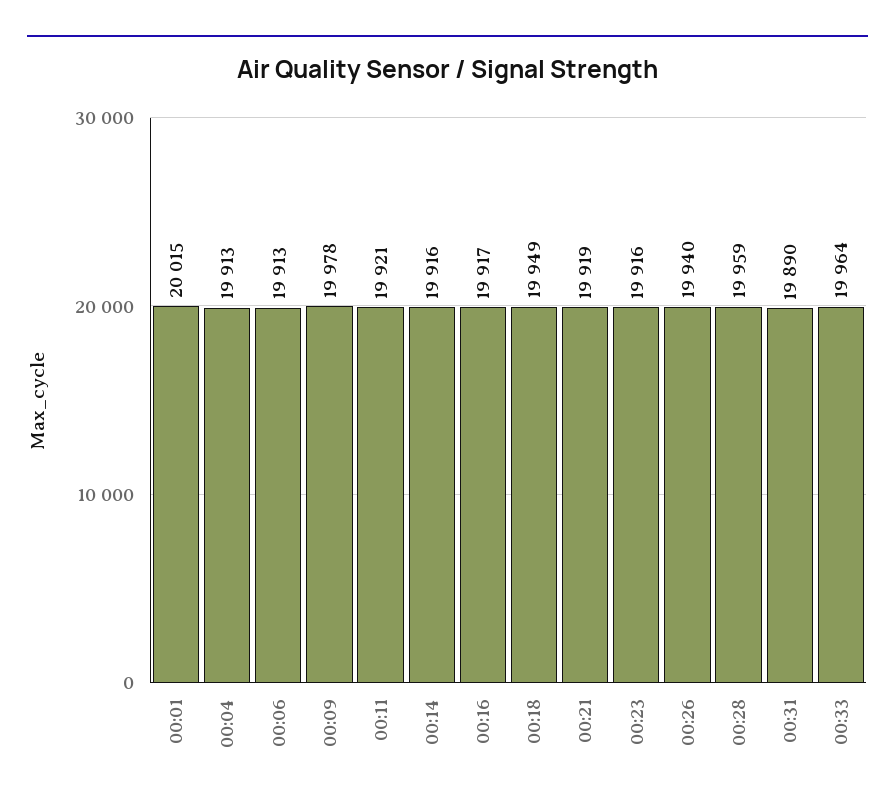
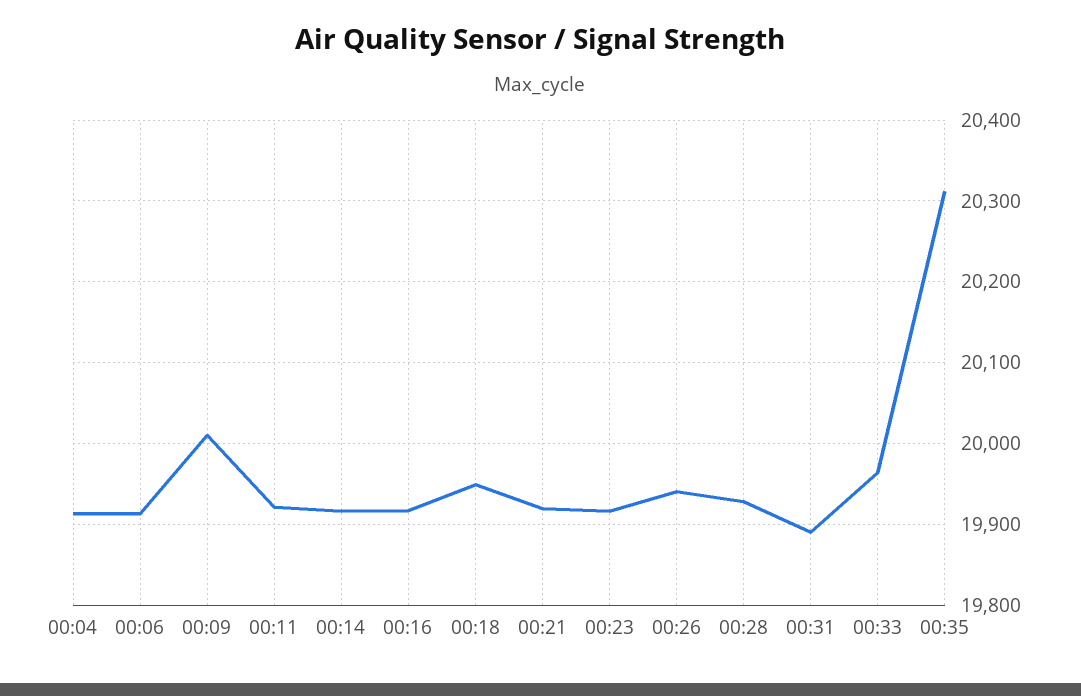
00:01: 20015 -> none
00:09: 19978 -> 20010
00:28: 19959 -> 19930
00:35: none -> 20310

